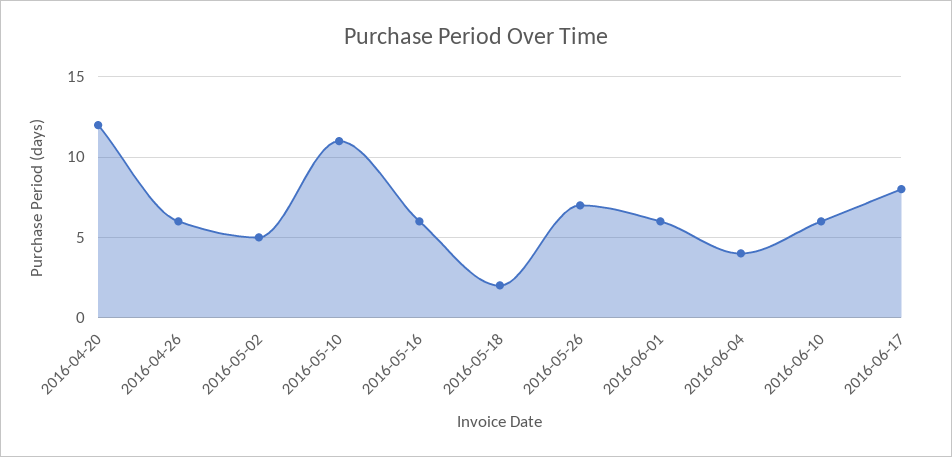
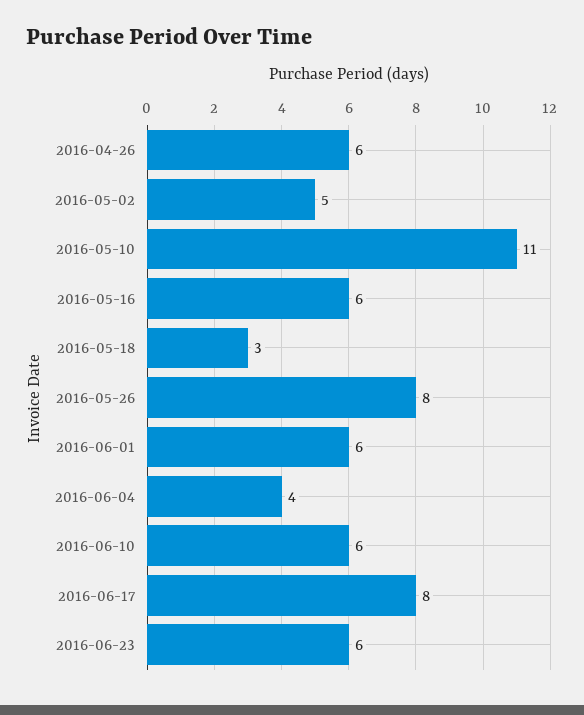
2016-04-20: 12 -> none
2016-05-18: 2 -> 3
2016-05-26: 7 -> 8
2016-06-23: none -> 6

